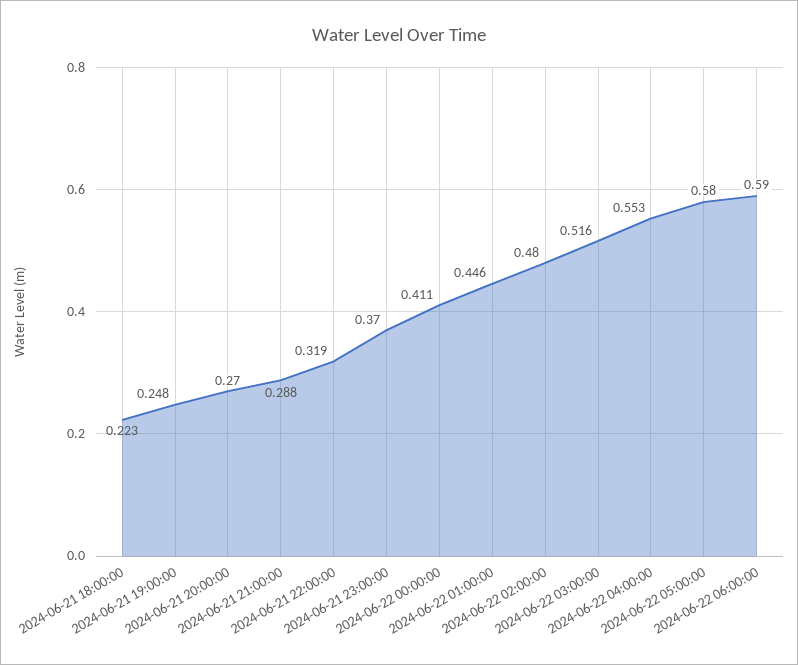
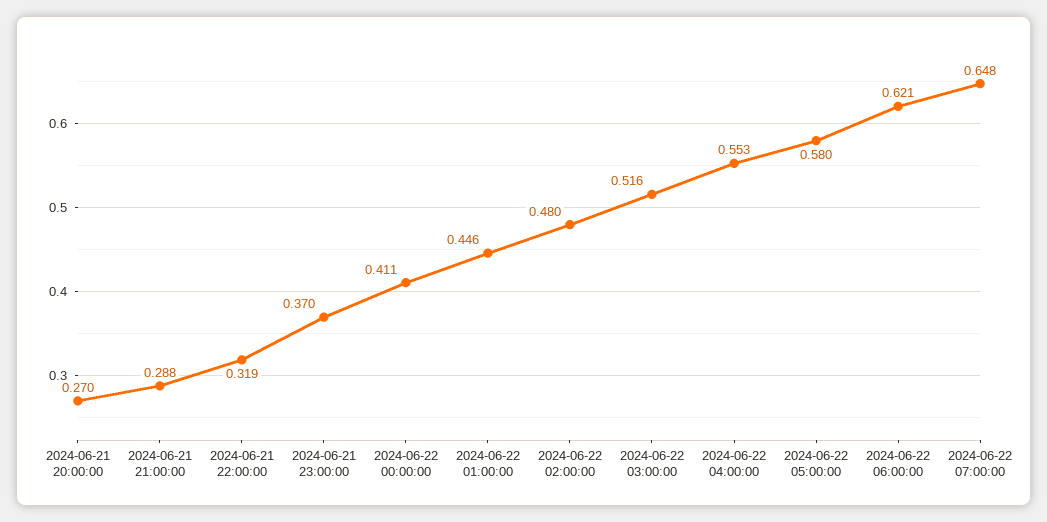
2024-06-21 18:00:00: 0.223 -> none
2024-06-21 19:00:00: 0.248 -> none
2024-06-22 06:00:00: 0.59 -> 0.621
2024-06-22 07:00:00: none -> 0.648

